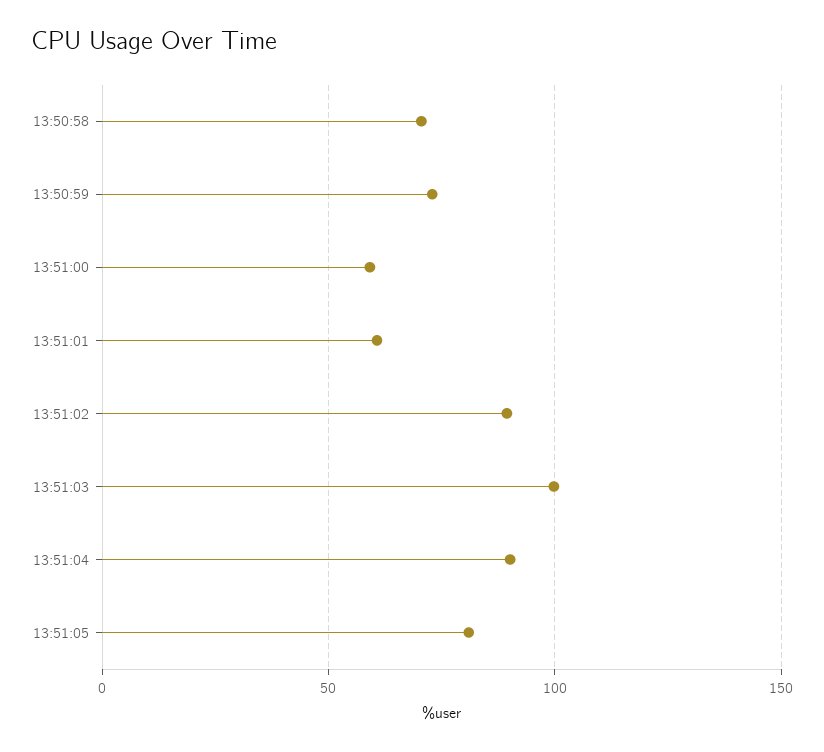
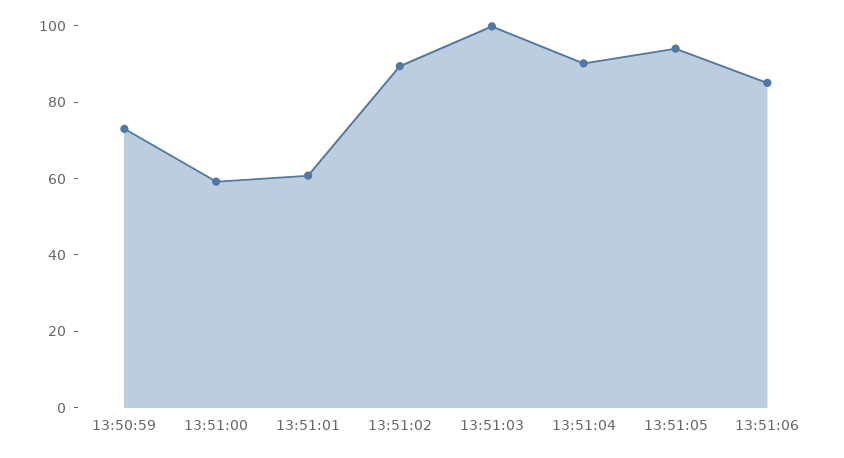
13:50:58: 70 -> none
13:51:05: 80 -> 95
13:51:06: none -> 85

